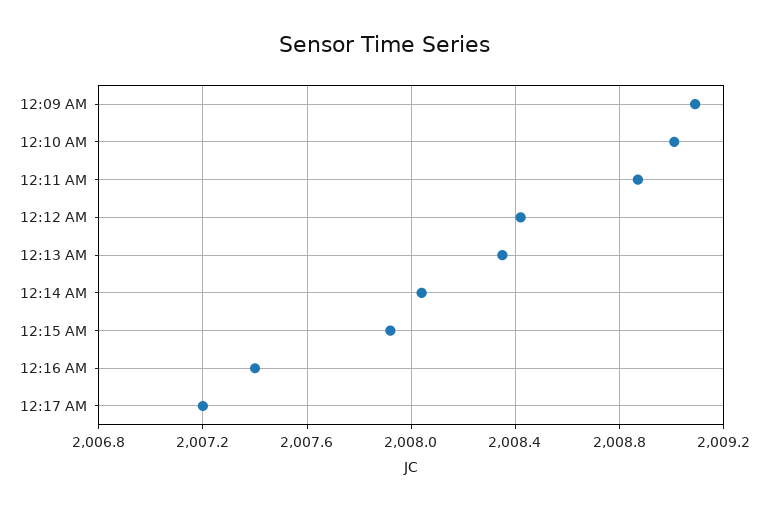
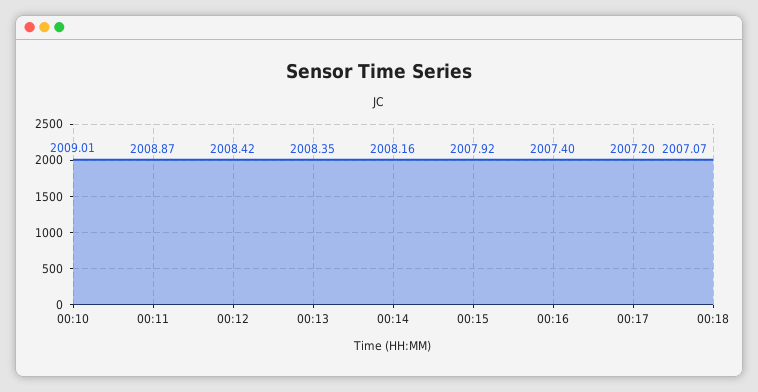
12:09 AM: 2009.1 -> none
12:14 AM: 2008.05 -> 2008.16
00:18: none -> 2007.07

